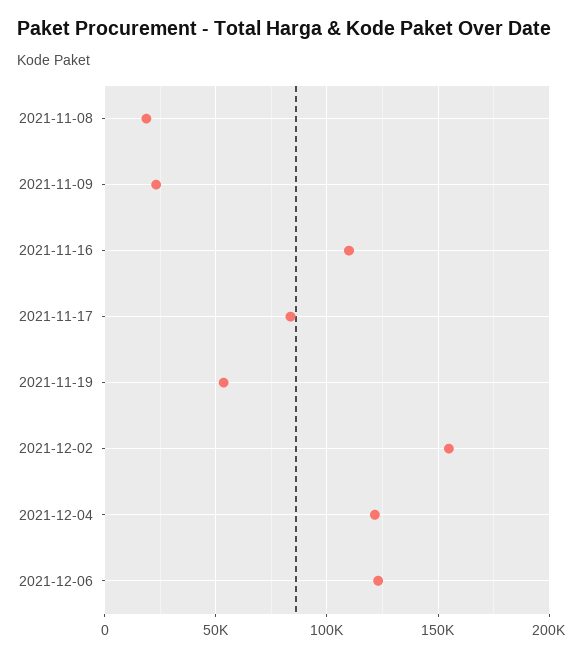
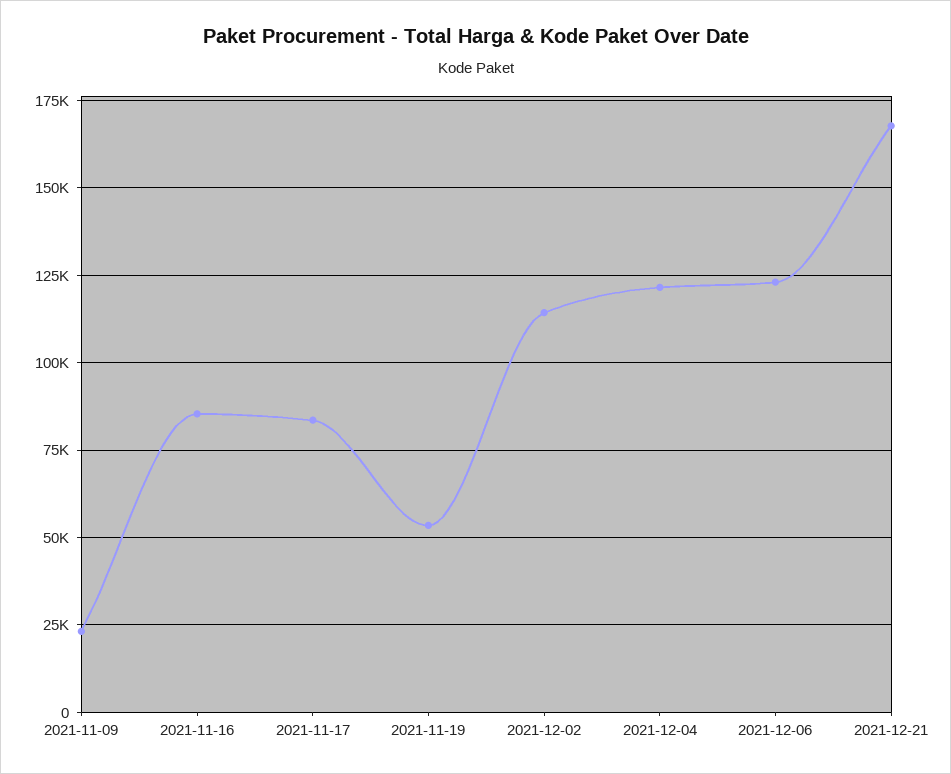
2021-11-08: 20000 -> none
2021-11-16: 110000 -> 85000
2021-12-02: 155000 -> 115000
2021-12-21: none -> 167500

